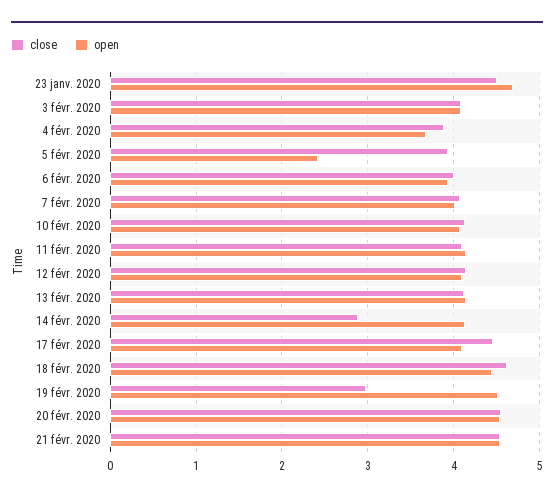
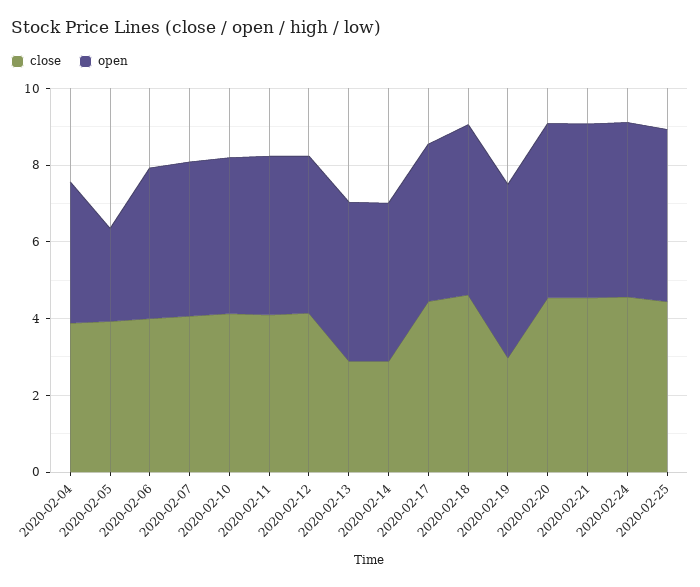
close, 23 janv. 2020: 4.5 -> none
open, 23 janv. 2020: 4.7 -> none
close, 3 févr. 2020: 4.1 -> none
open, 3 févr. 2020: 4.1 -> none
close, 13 févr. 2020: 4.1 -> 3
close, 2020-02-24: none -> 4.5
open, 2020-02-24: none -> 4.5
close, 2020-02-25: none -> 4.5
open, 2020-02-25: none -> 4.5

